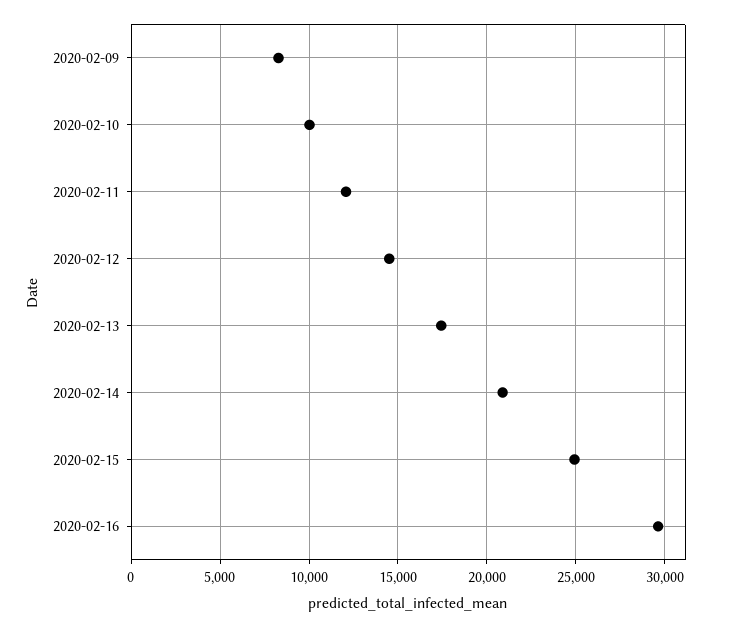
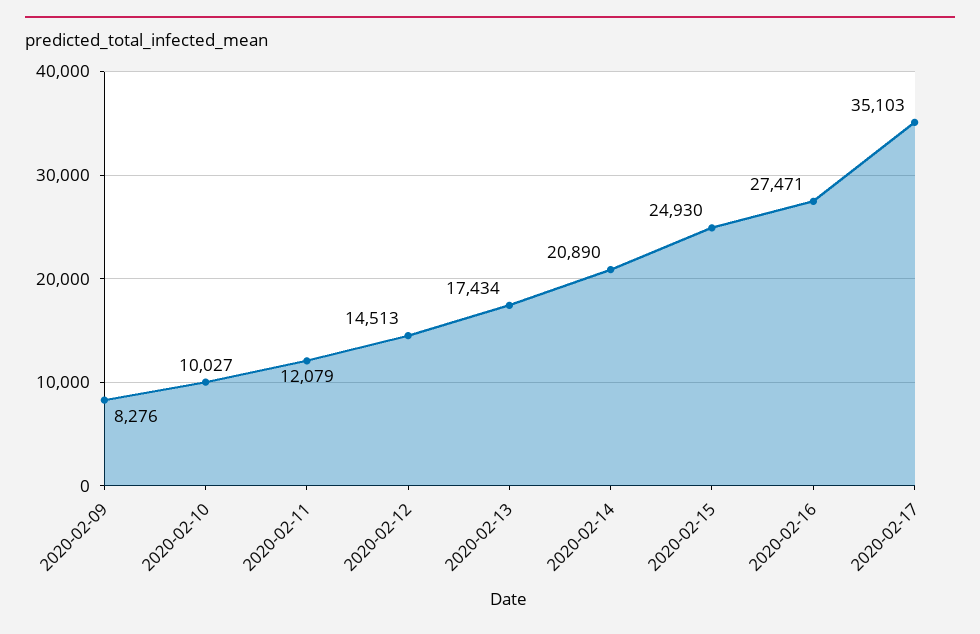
2020-02-16: 29500 -> 27471
2020-02-17: none -> 35103

